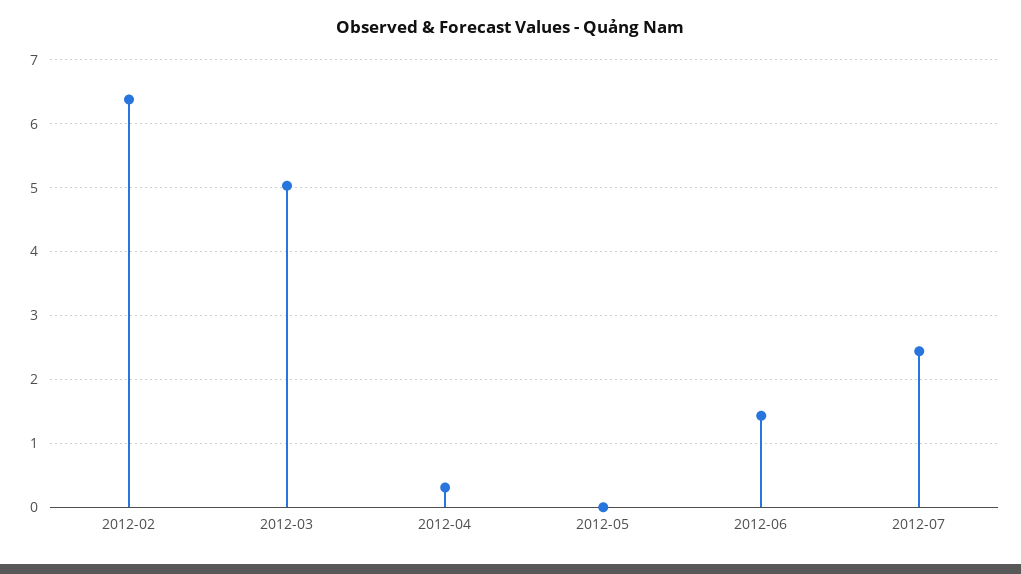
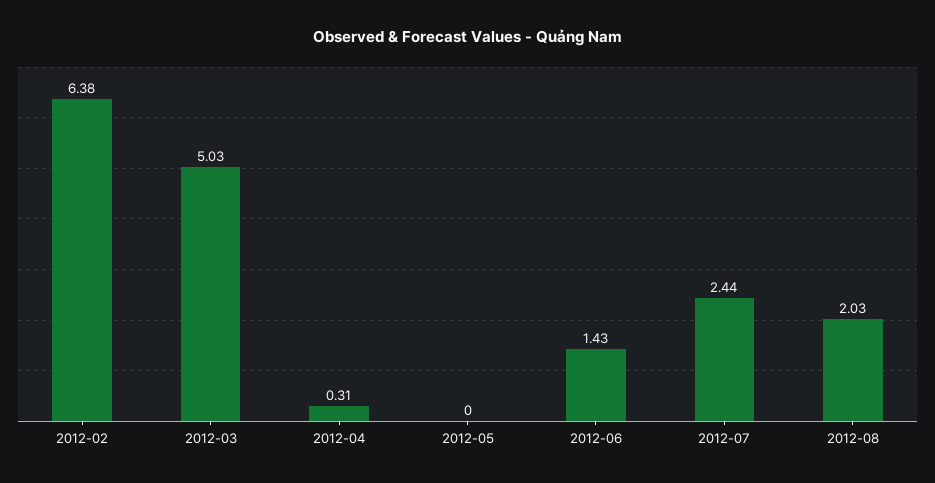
2012-08: none -> 2.03

